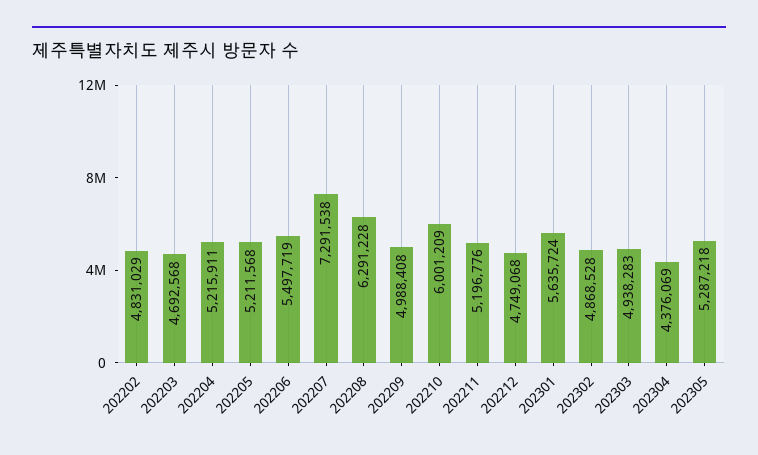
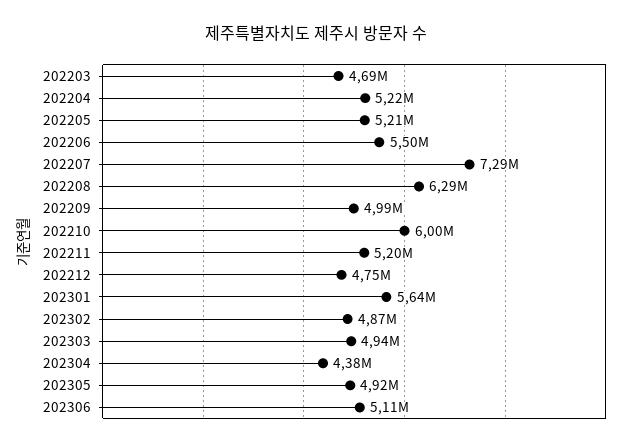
202202: 4831029 -> none
202305: 5287218 -> 4920000
202306: none -> 5110000

